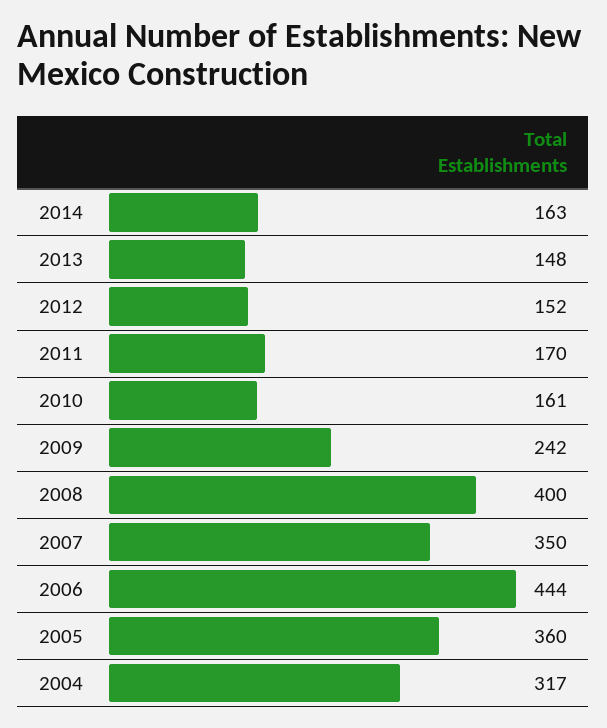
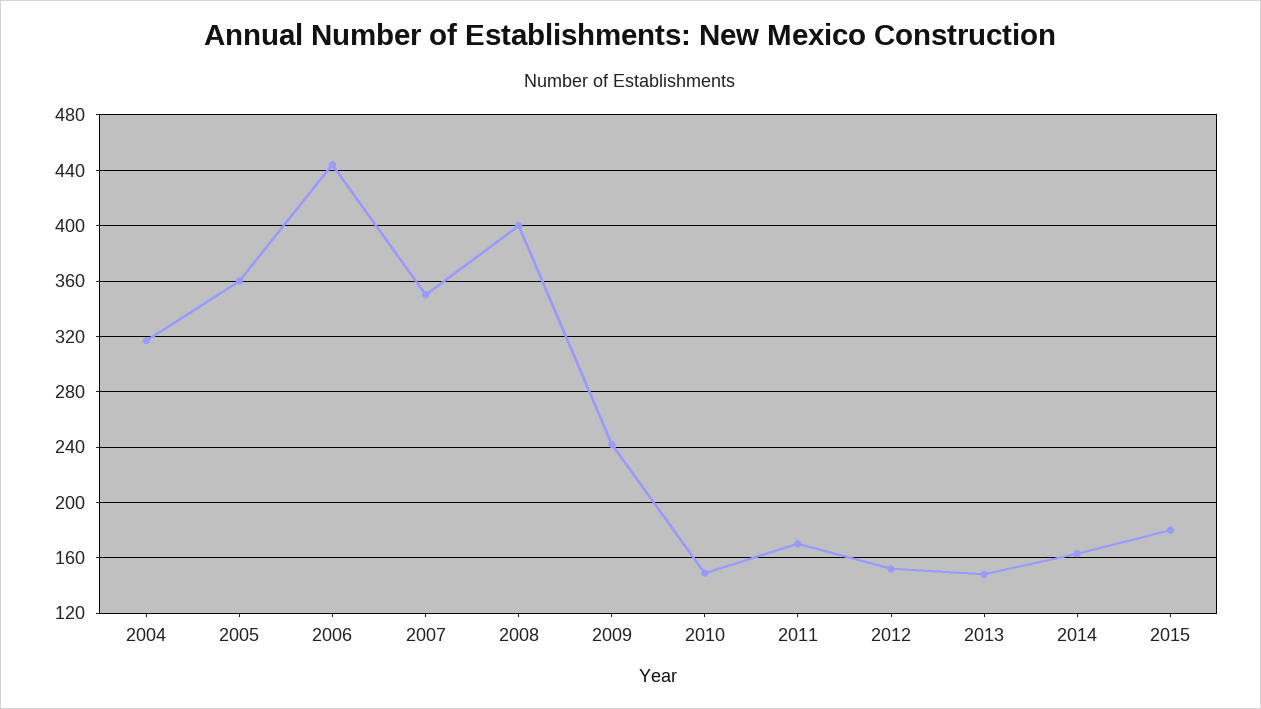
2010: 161 -> 150
2015: none -> 180

